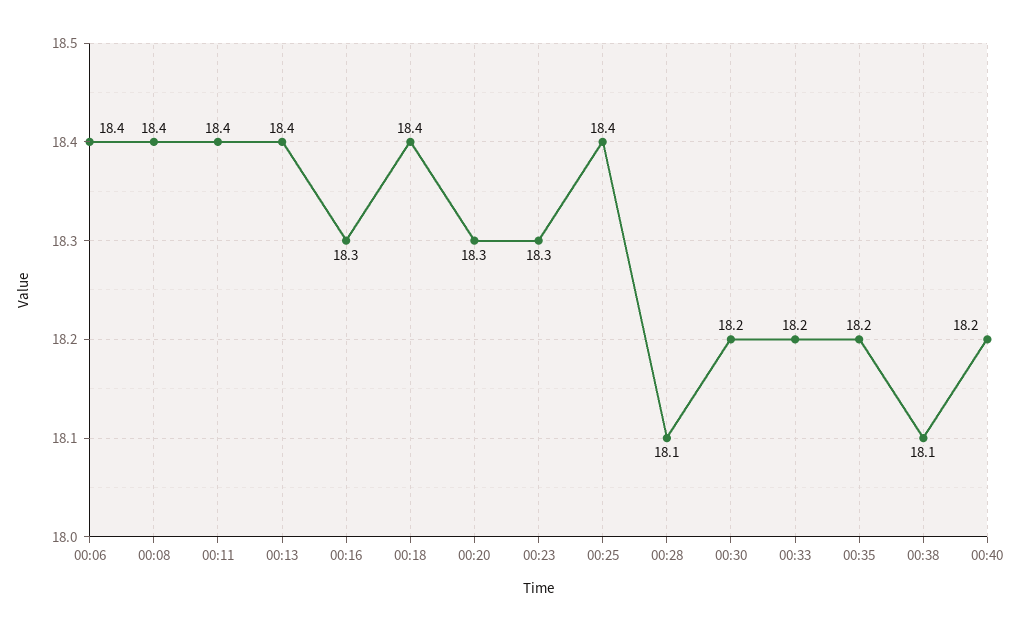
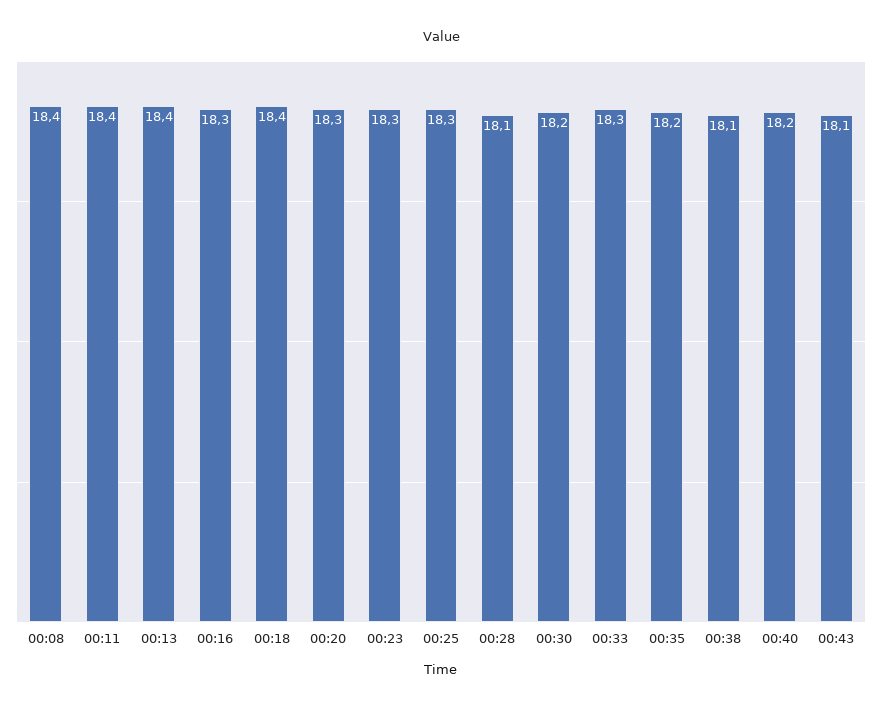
00:06: 18.4 -> none
00:25: 18.4 -> 18.3
00:33: 18.2 -> 18.3
00:43: none -> 18.1

